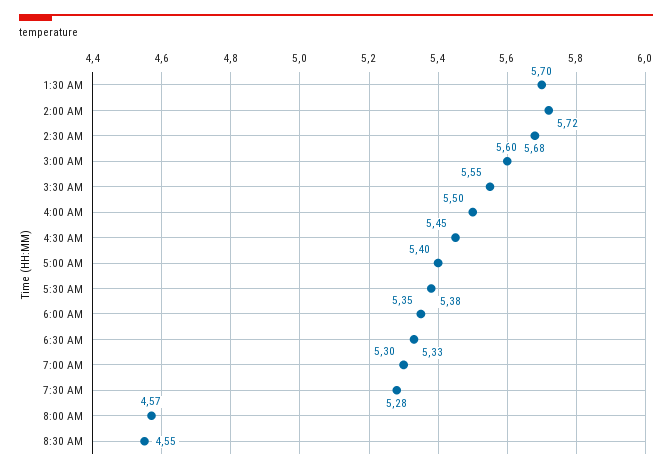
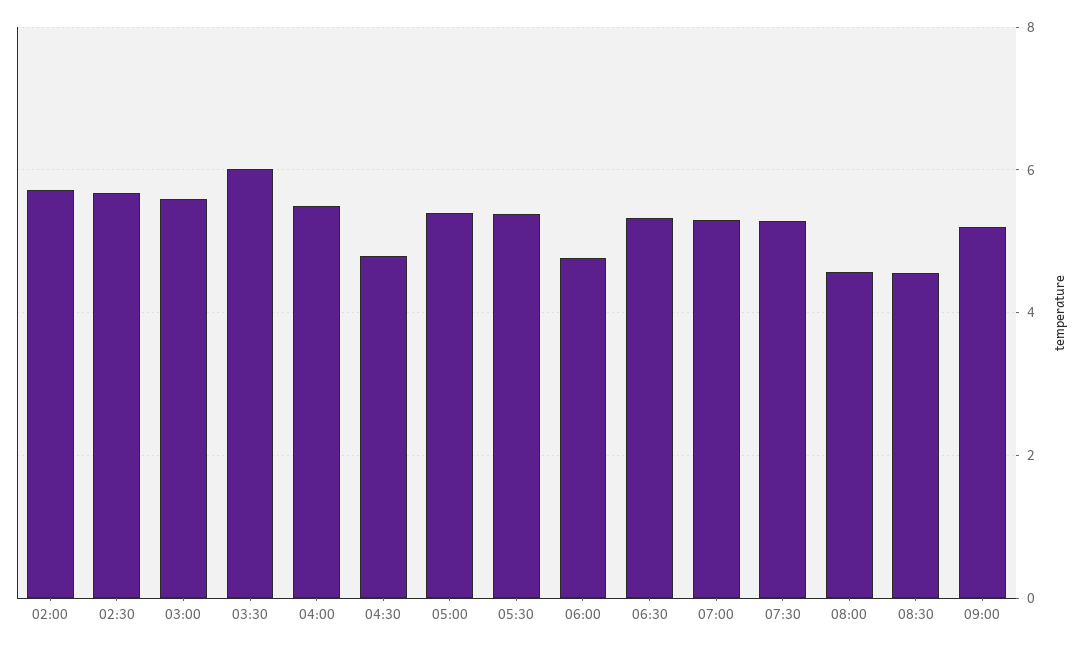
1:30 AM: 5.7 -> none
3:30 AM: 5.55 -> 6
4:30 AM: 5.45 -> 4.8
6:00 AM: 5.35 -> 4.8
09:00: none -> 5.2

